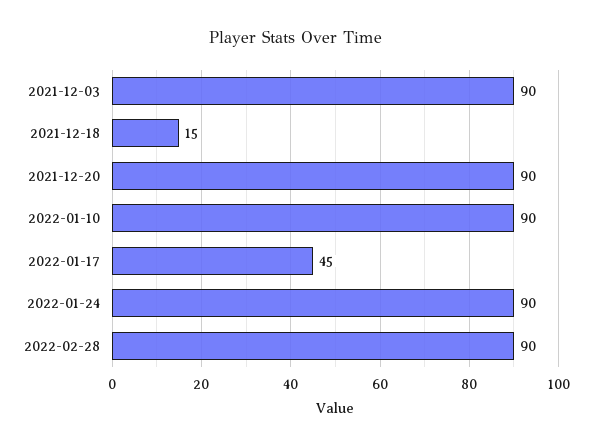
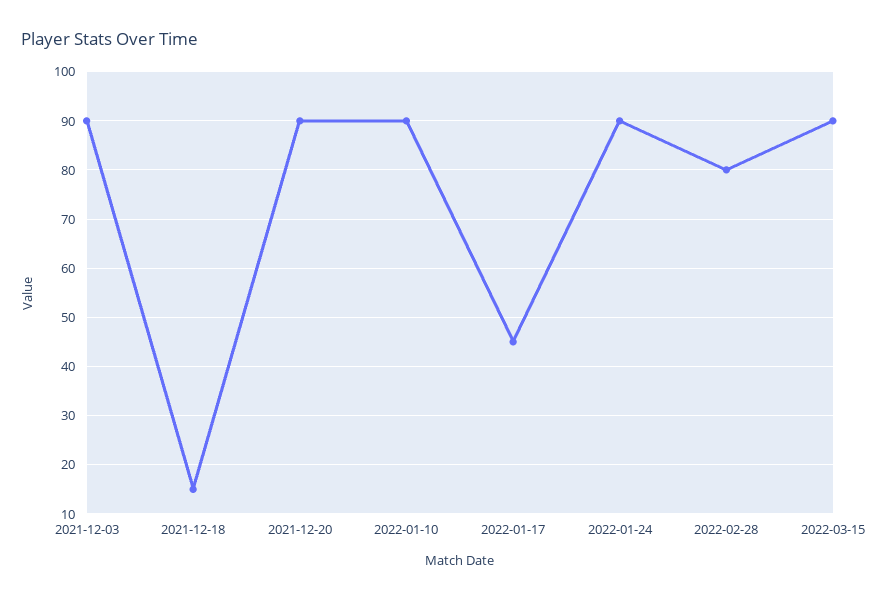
2022-02-28: 90 -> 80
2022-03-15: none -> 90

